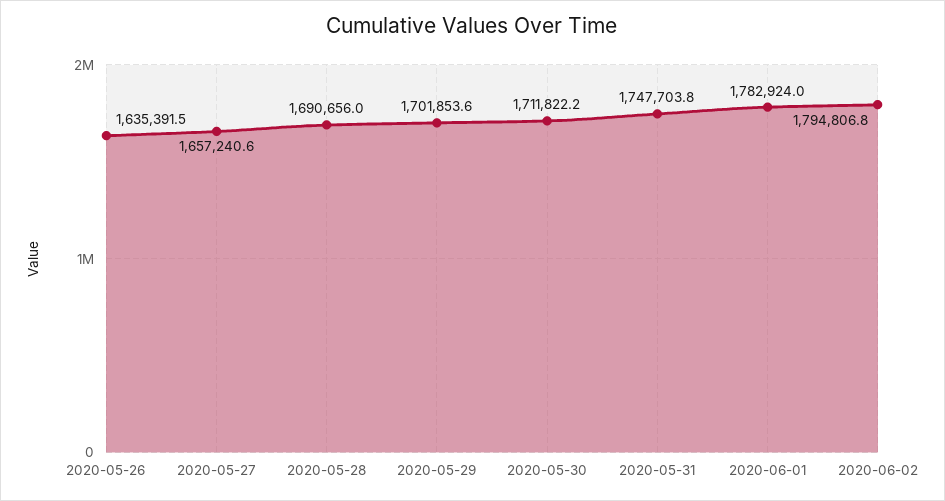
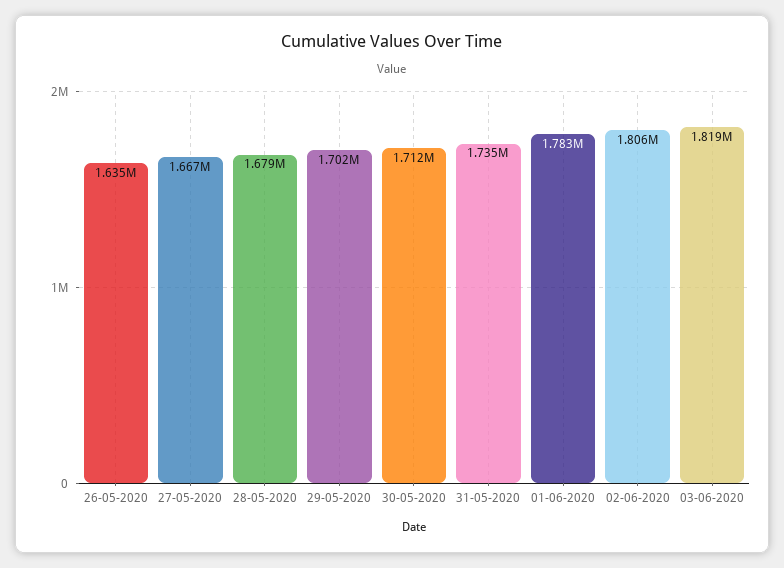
2020-05-27: 1657240.6 -> 1667000
2020-05-28: 1690656 -> 1679000
2020-05-31: 1747703.8 -> 1735000
2020-06-02: 1794806.8 -> 1806000
03-06-2020: none -> 1819000

